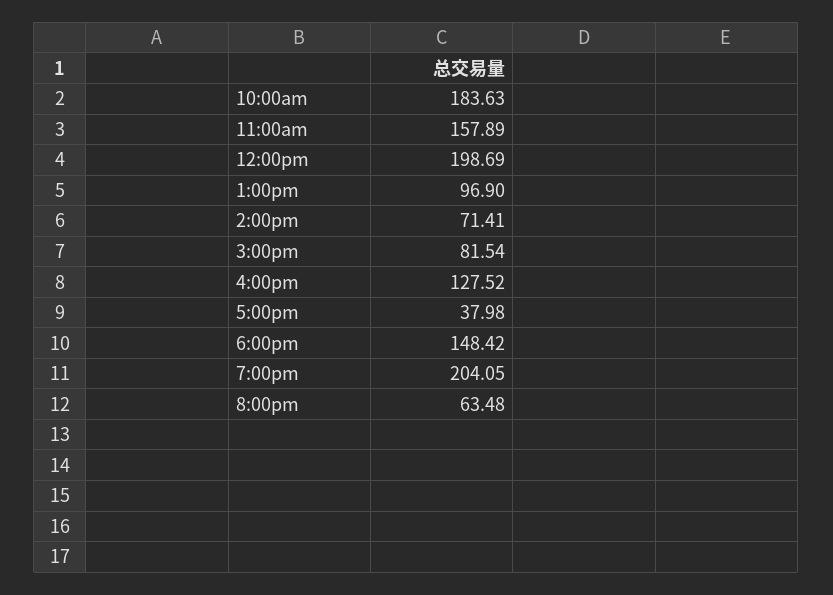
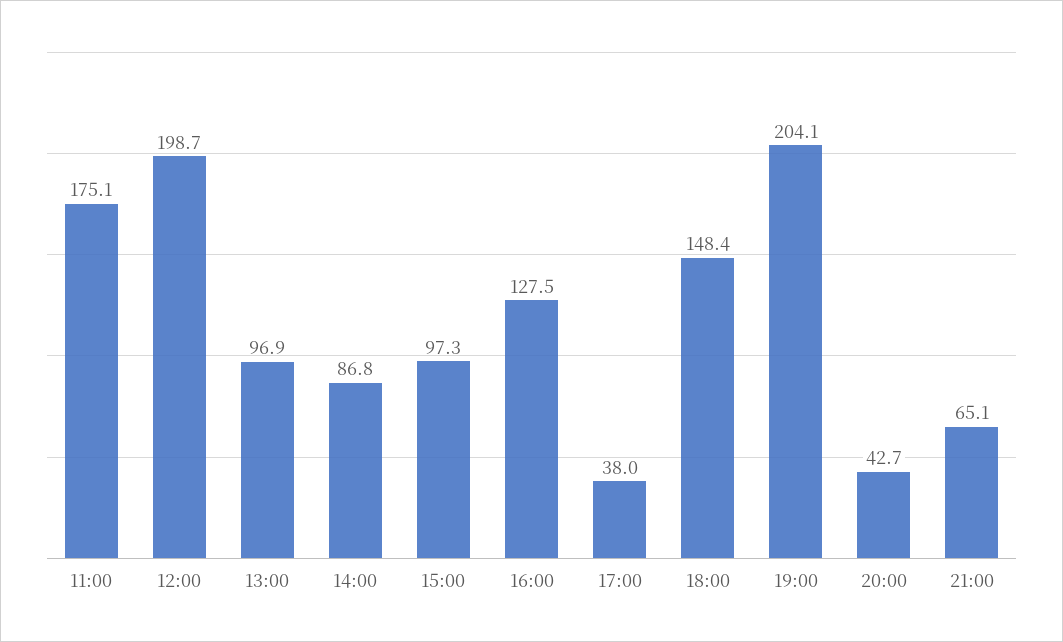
10:00am: 183.63 -> none
11:00am: 157.89 -> 175.1
2:00pm: 71.41 -> 86.8
3:00pm: 81.54 -> 97.3
8:00pm: 63.48 -> 42.7
21:00: none -> 65.1

